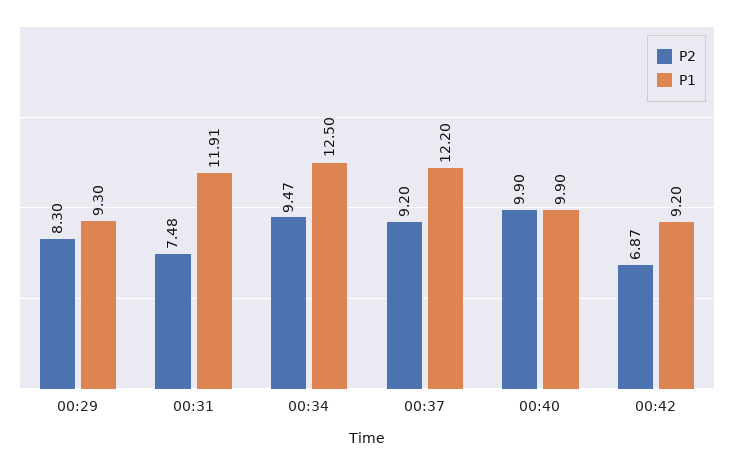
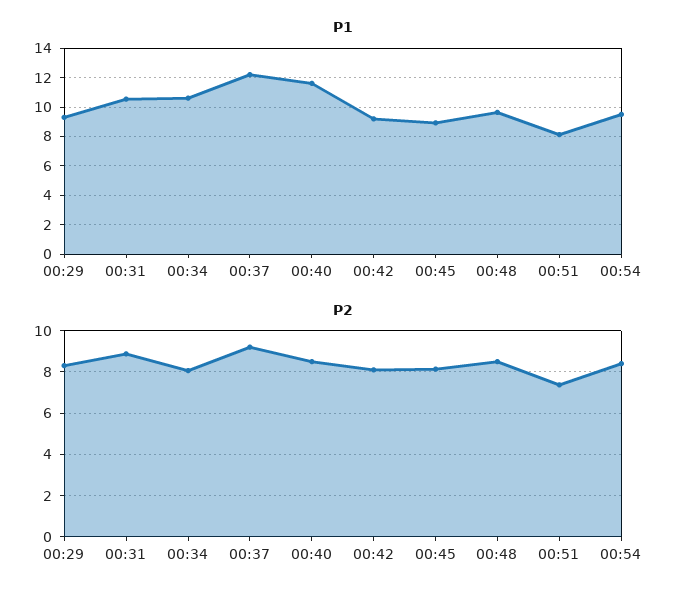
P2, 00:31: 7.48 -> 9
P1, 00:31: 11.91 -> 10.5
P2, 00:34: 9.47 -> 8
P1, 00:34: 12.5 -> 10.5
P2, 00:40: 9.9 -> 8.5
P1, 00:40: 9.9 -> 11.5
P2, 00:42: 6.87 -> 8
P1, 00:45: none -> 9
P1, 00:48: none -> 9.5
P1, 00:51: none -> 8
P1, 00:54: none -> 9.5
P2, 00:45: none -> 8
P2, 00:48: none -> 8.5
P2, 00:51: none -> 7.5
P2, 00:54: none -> 8.5

